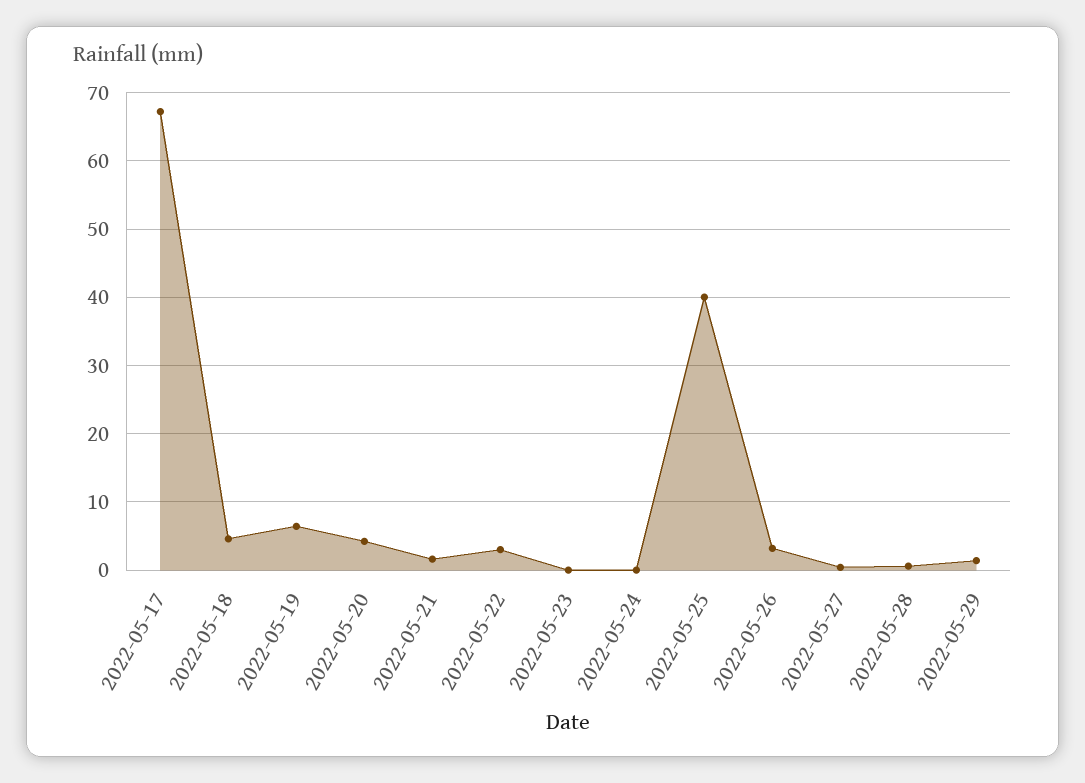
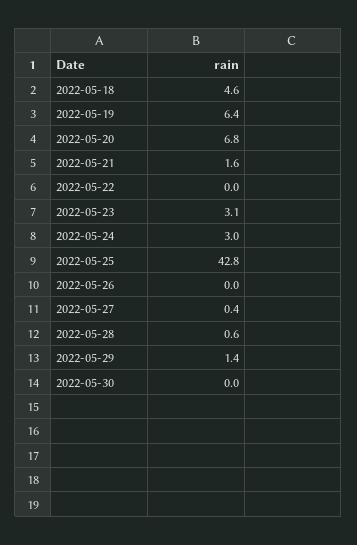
2022-05-17: 67 -> none
2022-05-20: 4 -> 6.8
2022-05-22: 3 -> 0
2022-05-23: 0 -> 3.1
2022-05-24: 0 -> 3
2022-05-25: 40 -> 42.8
2022-05-26: 3 -> 0
2022-05-30: none -> 0

